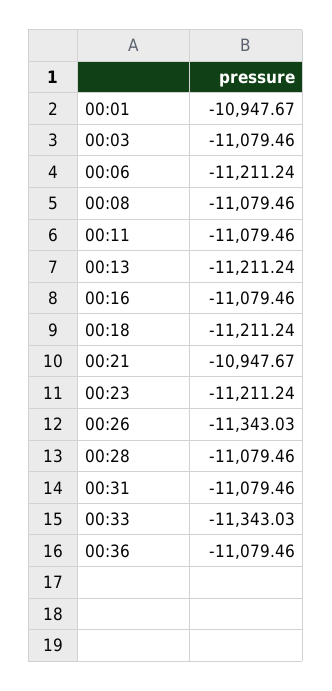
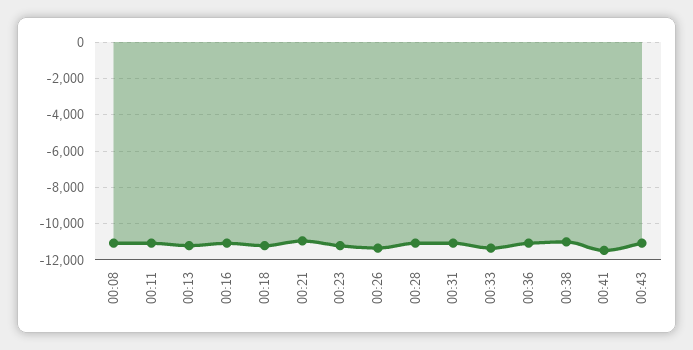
00:01: -10947.67 -> none
00:03: -11079.46 -> none
00:06: -11211.24 -> none
00:38: none -> -11000
00:41: none -> -11500
00:43: none -> -11000

